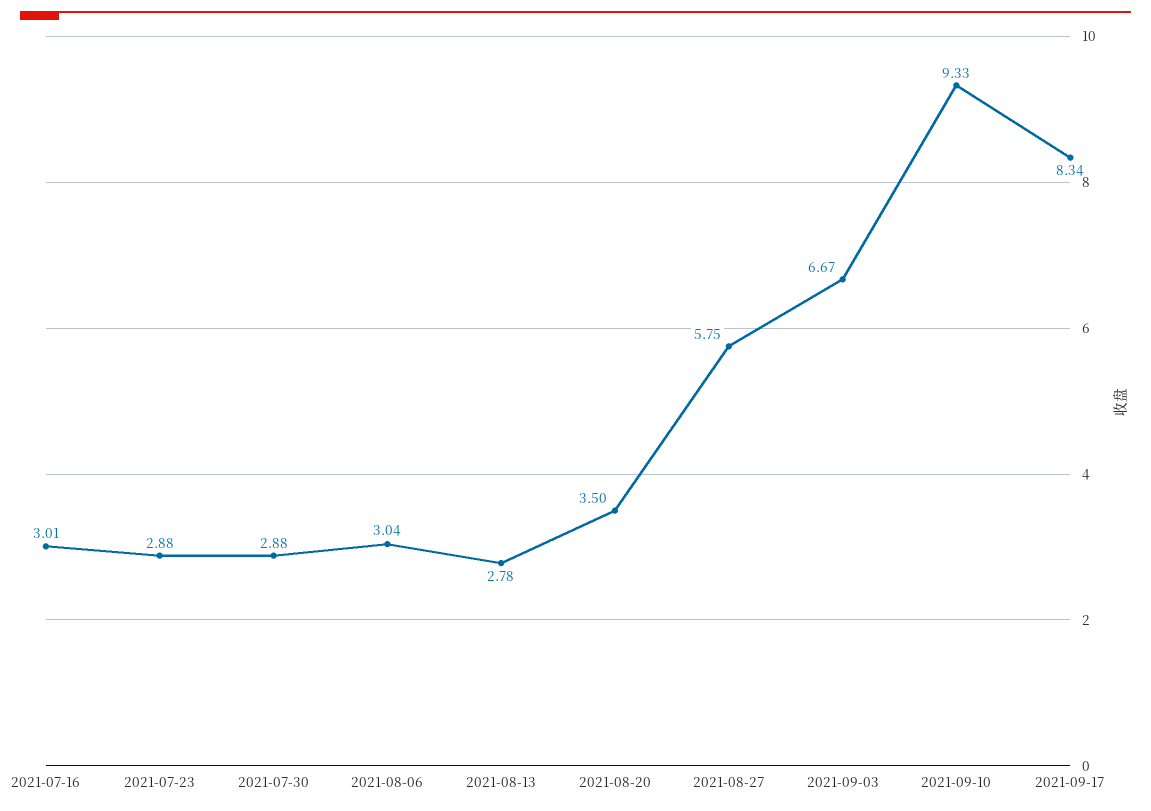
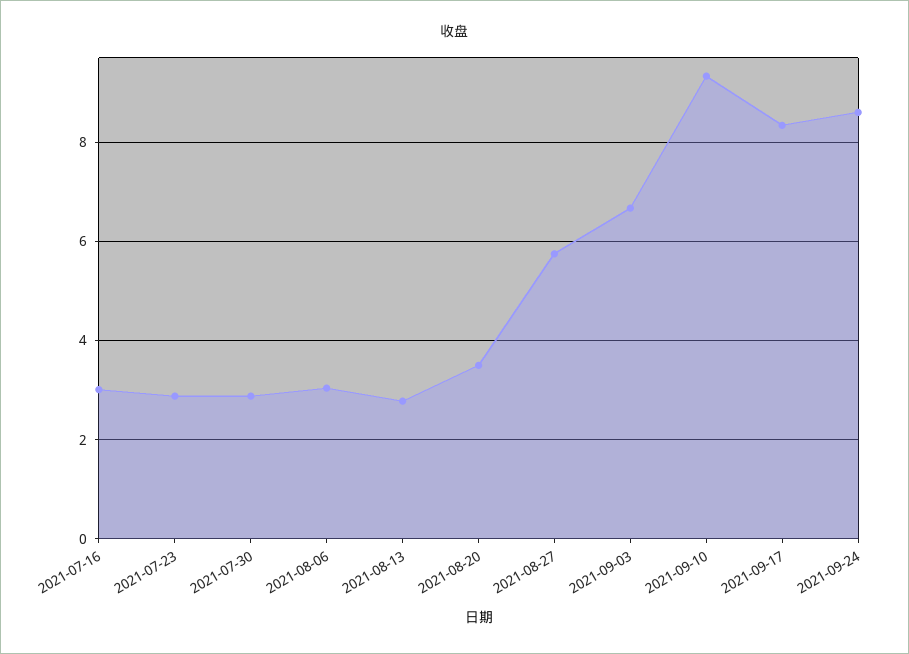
2021-09-24: none -> 8.6

